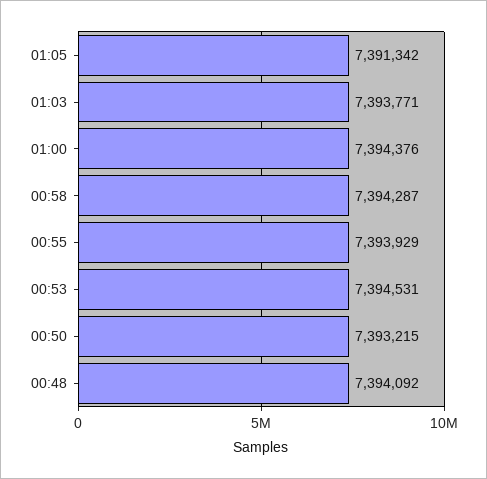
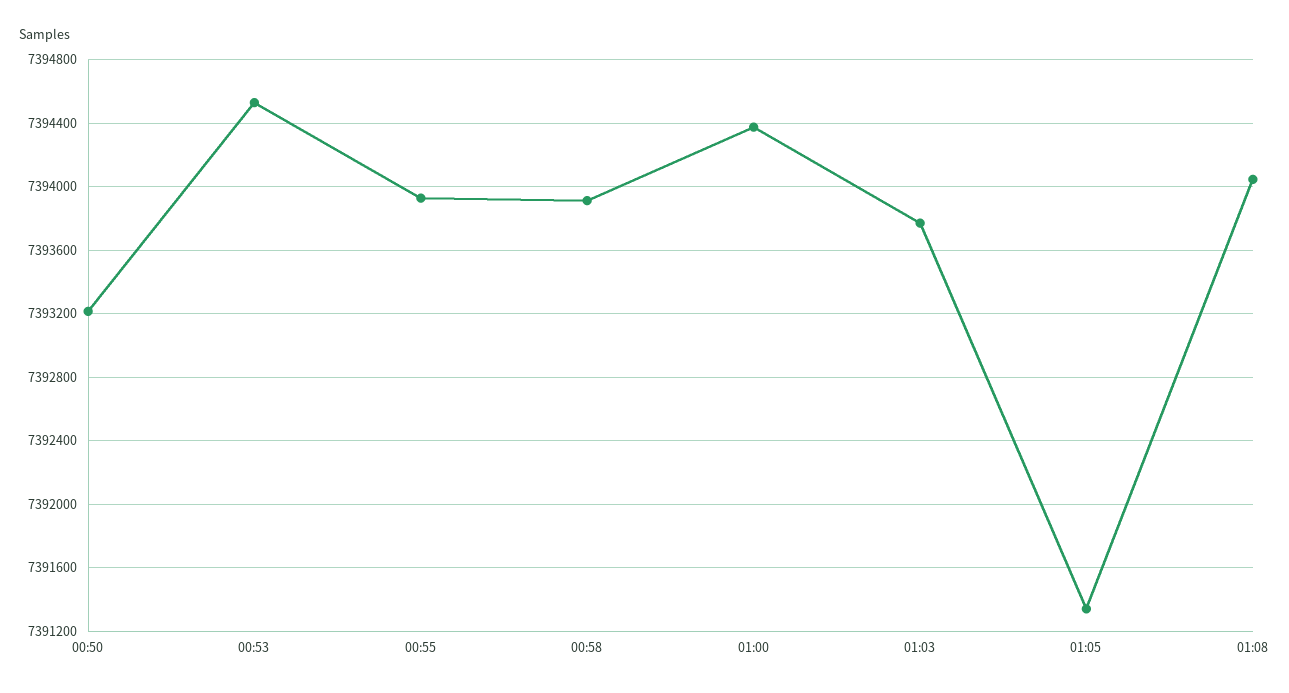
00:58: 7394287 -> 7393900
00:48: 7394092 -> none
01:08: none -> 7394050

